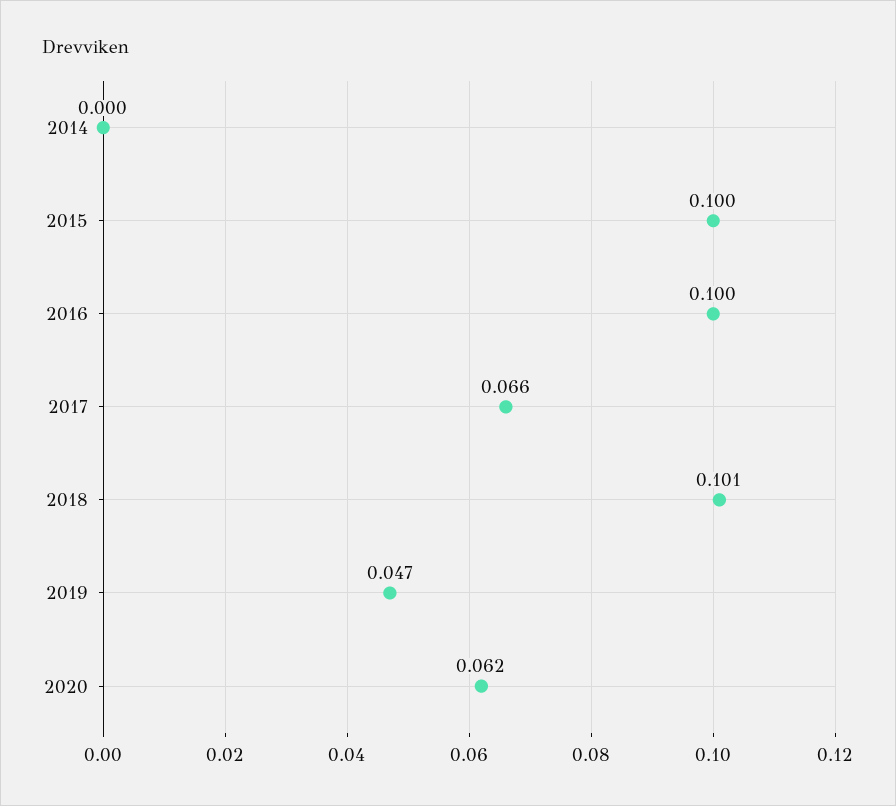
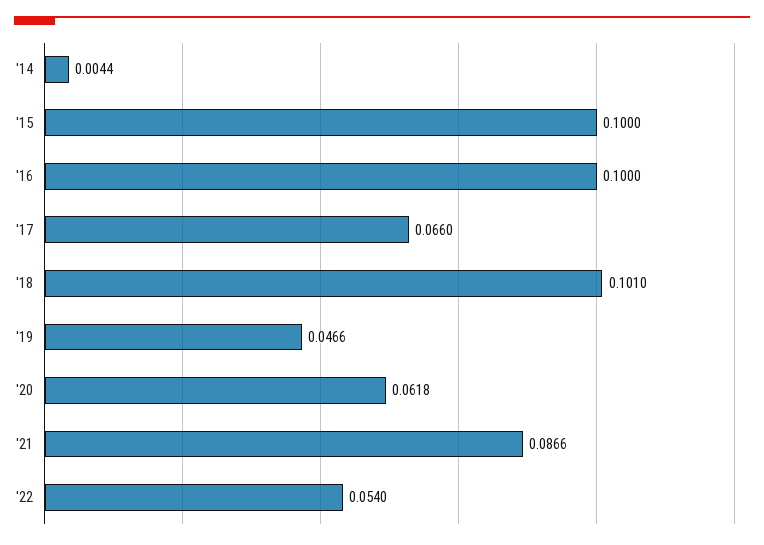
2014: 0 -> 0.0044
'21: none -> 0.0866
'22: none -> 0.054

